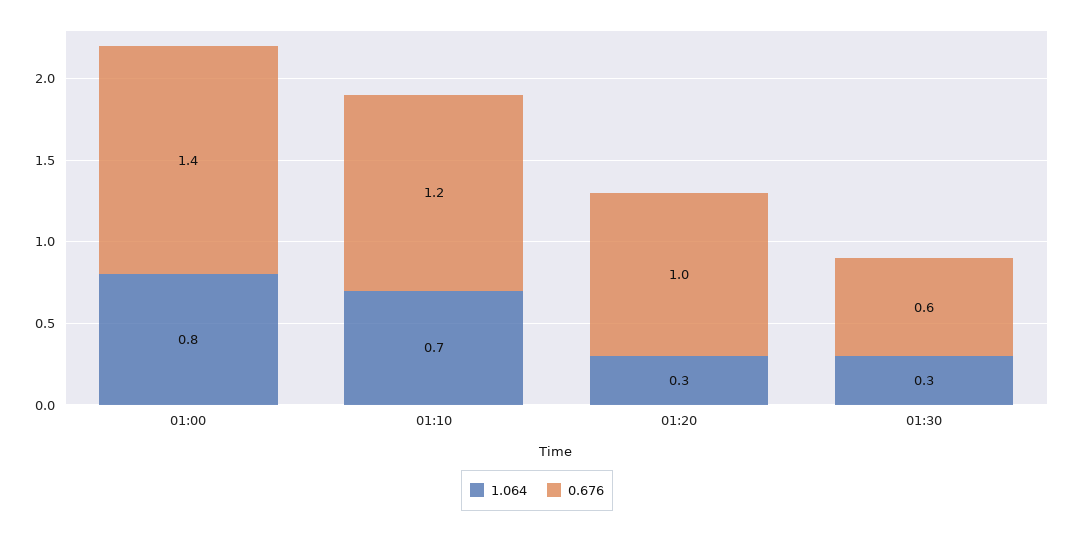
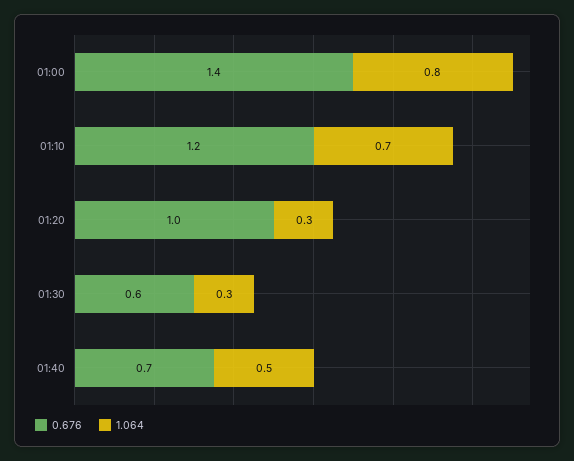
0.676, 01:40: none -> 0.7
1.064, 01:40: none -> 0.5

